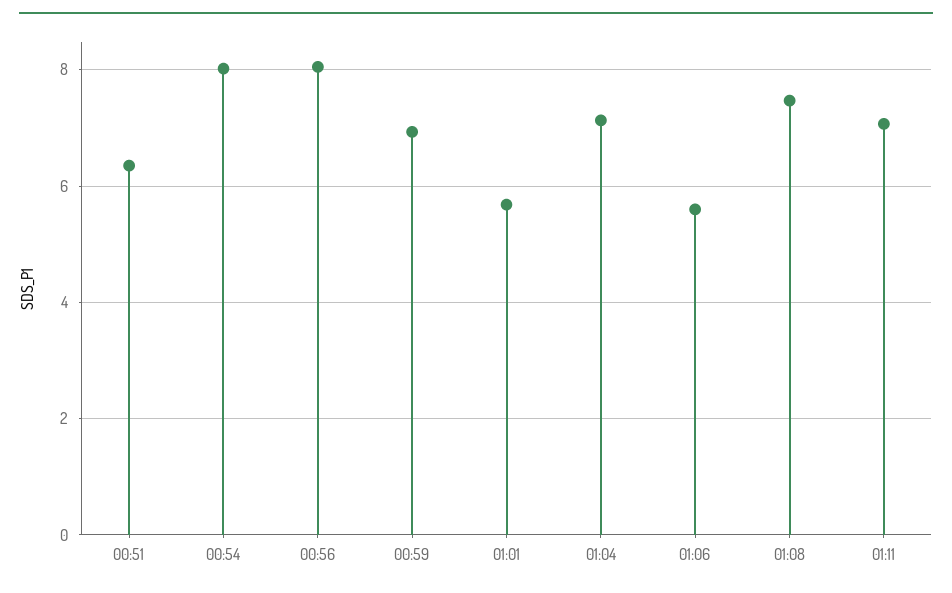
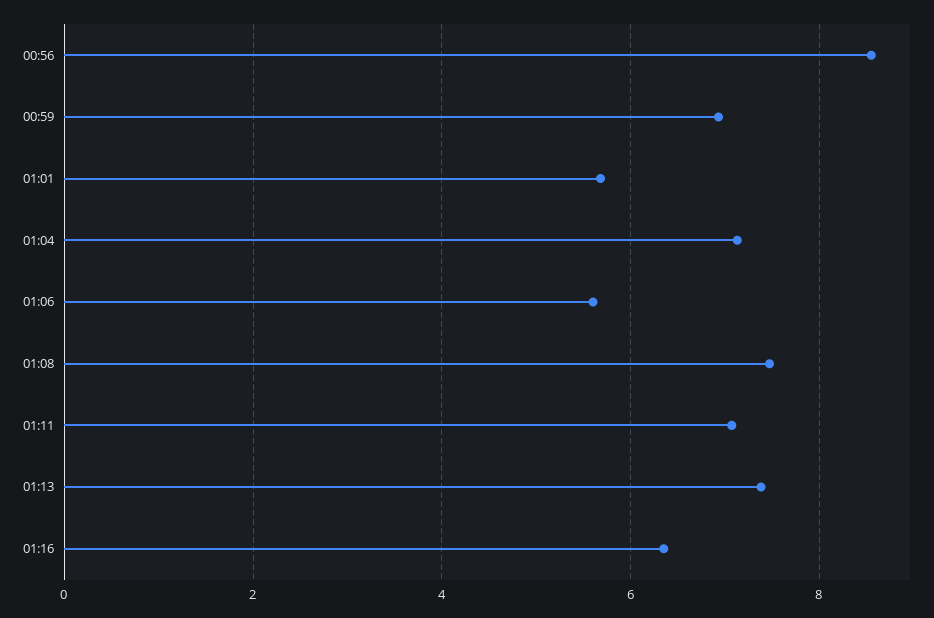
00:51: 6.4 -> none
00:54: 8 -> none
00:56: 8 -> 8.6
01:13: none -> 7.4
01:16: none -> 6.4

